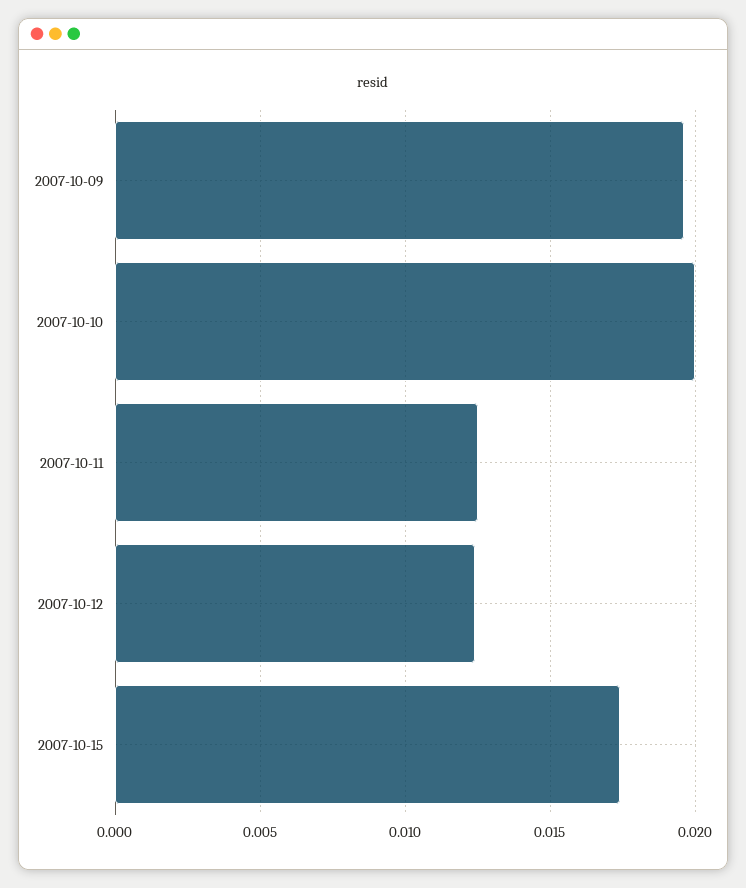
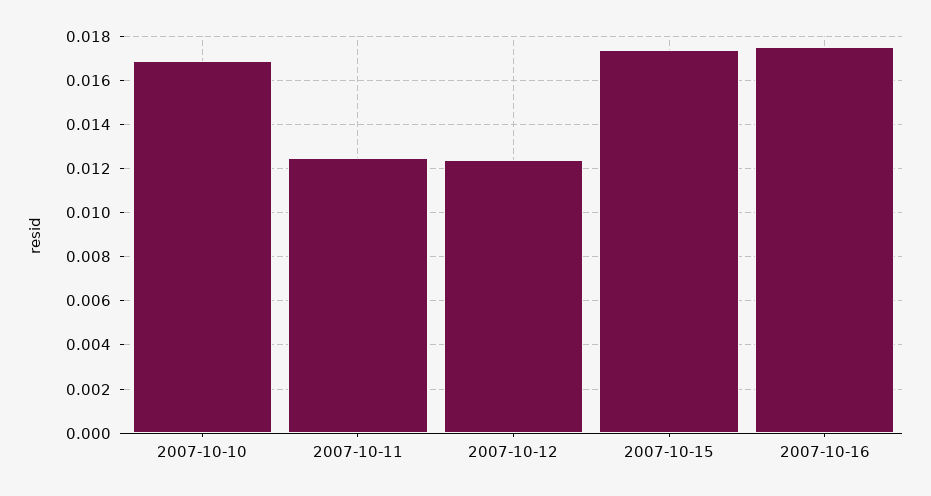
2007-10-09: 0.0195 -> none
2007-10-10: 0.02 -> 0.017
2007-10-16: none -> 0.0175

